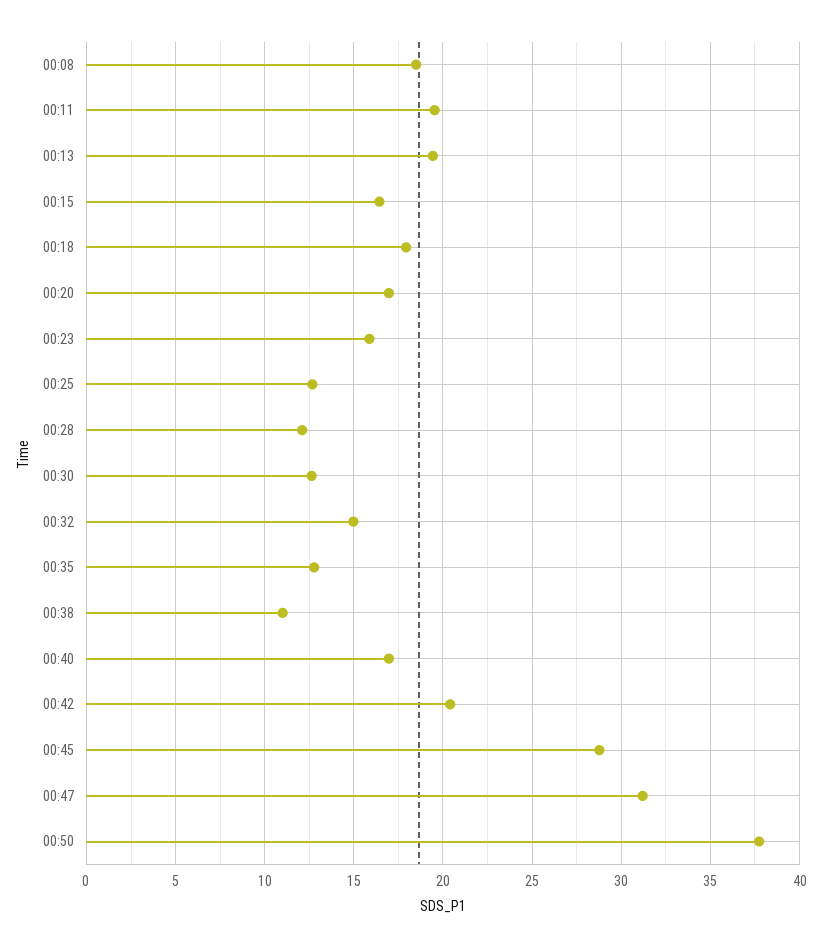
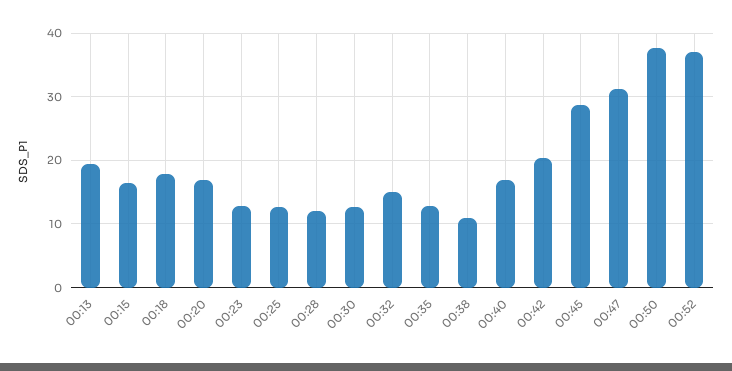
00:08: 18.5 -> none
00:11: 19.5 -> none
00:23: 16 -> 13
00:52: none -> 37

